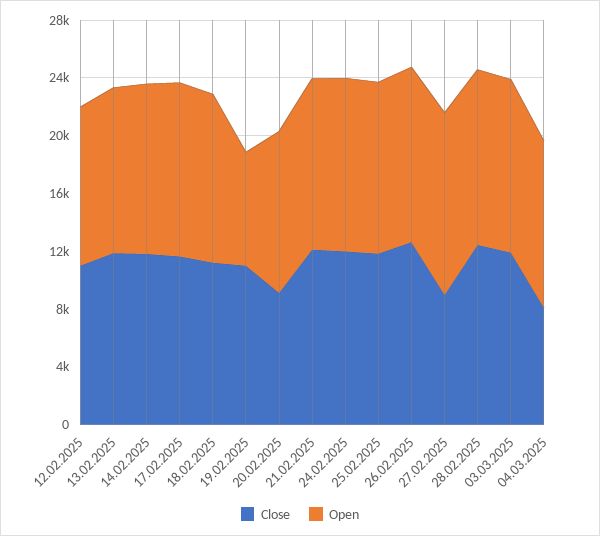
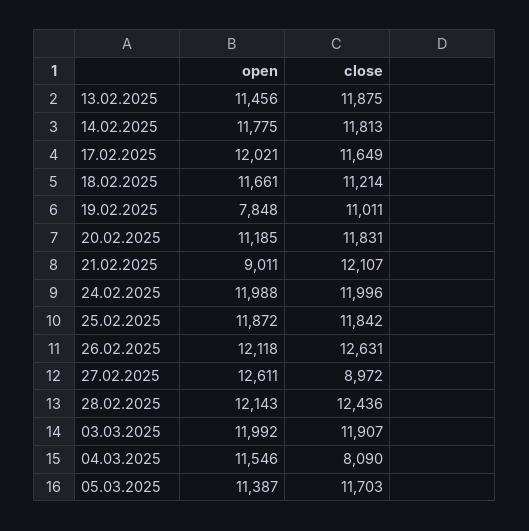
Close, 12.02.2025: 11000 -> none
Open, 12.02.2025: 11000 -> none
Close, 20.02.2025: 9000 -> 11831
Open, 21.02.2025: 12000 -> 9011
Open, 05.03.2025: none -> 11387
Close, 05.03.2025: none -> 11703

